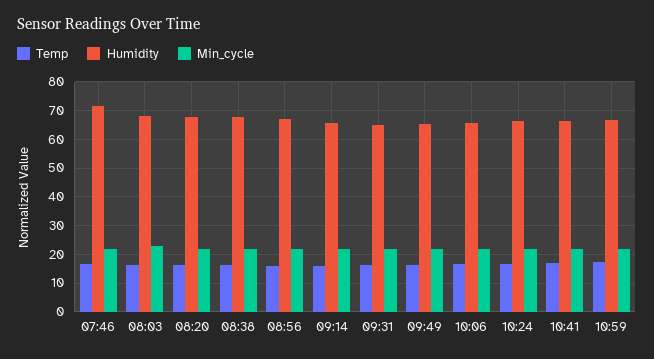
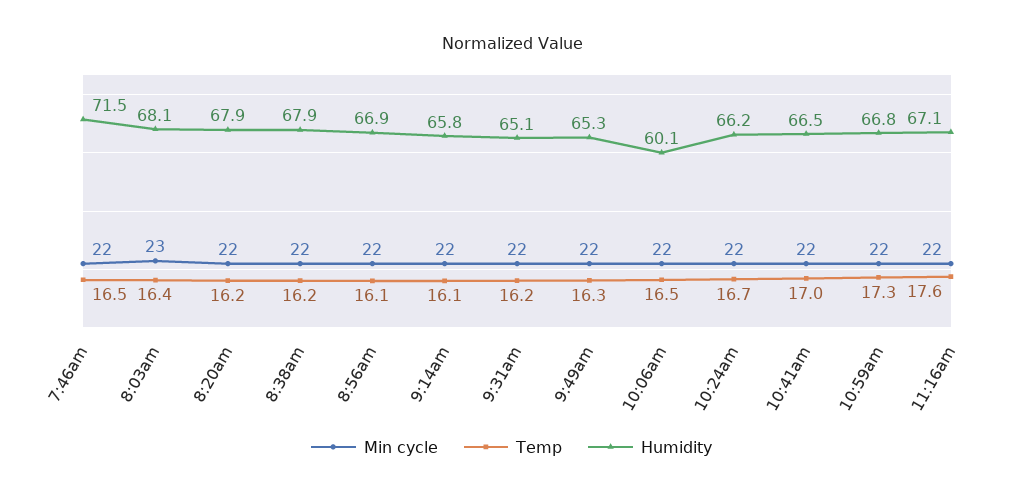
Humidity, 10:06: 65 -> 60.1
Min_cycle, 11:16am: none -> 22
Temp, 11:16am: none -> 17.6
Humidity, 11:16am: none -> 67.1

